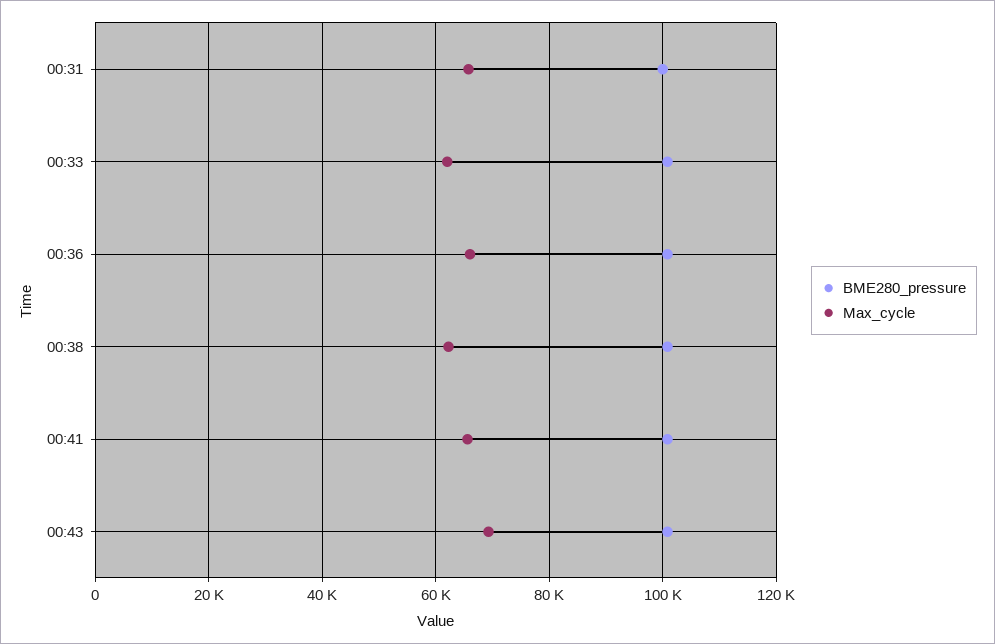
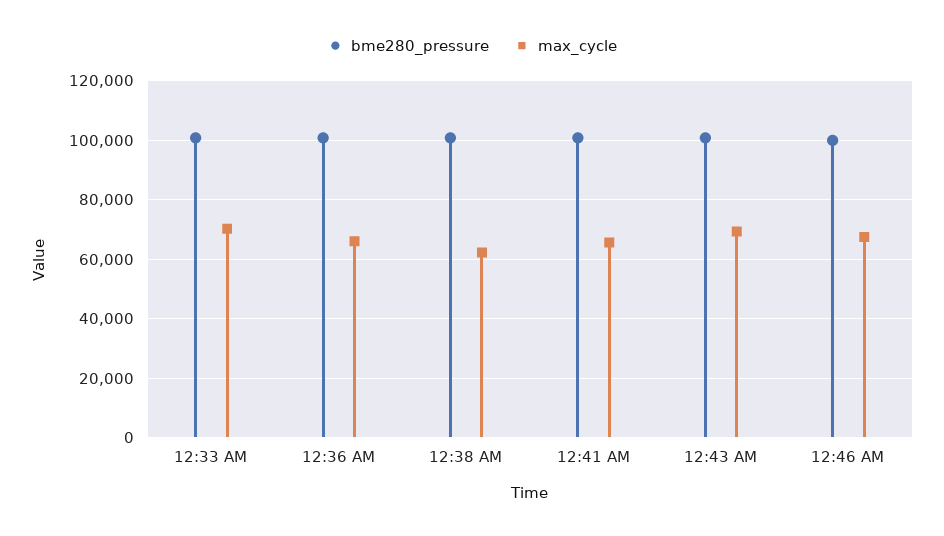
BME280_pressure, 00:31: 100000 -> none
Max_cycle, 00:31: 66000 -> none
Max_cycle, 00:33: 62000 -> 70000
BME280_pressure, 12:46 AM: none -> 100000
Max_cycle, 12:46 AM: none -> 67500

